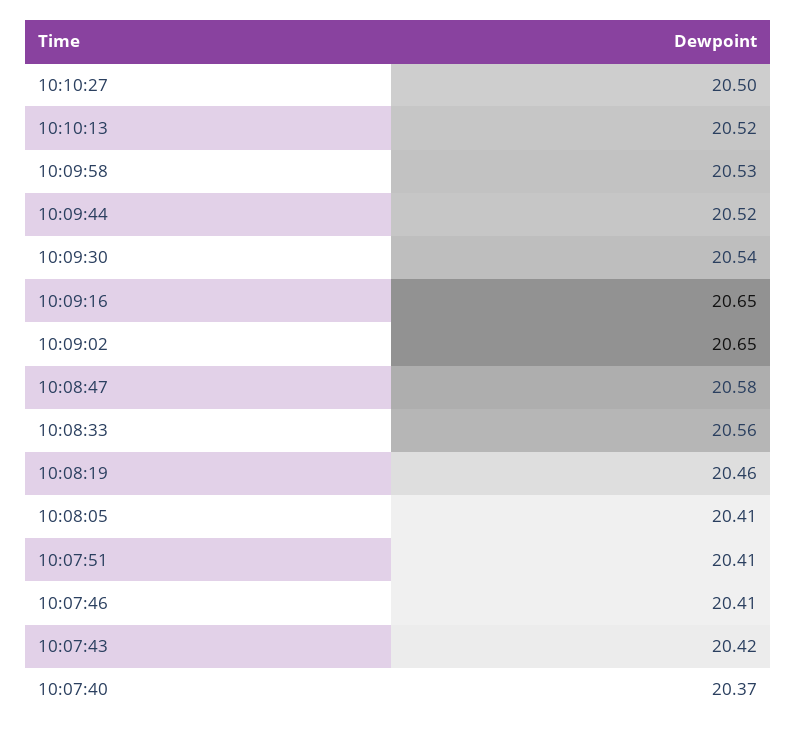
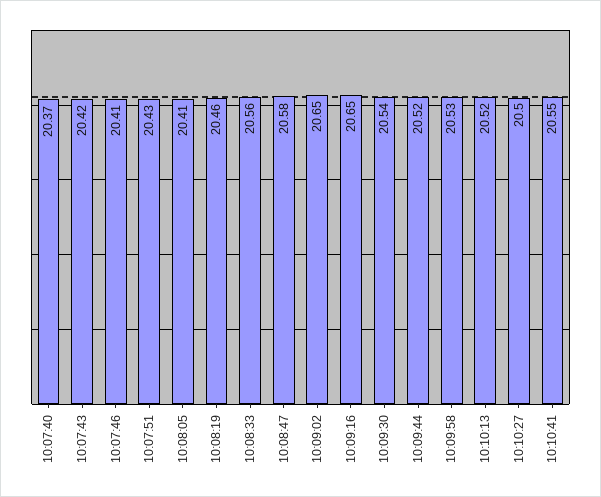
10:07:51: 20.41 -> 20.43
10:10:41: none -> 20.55

